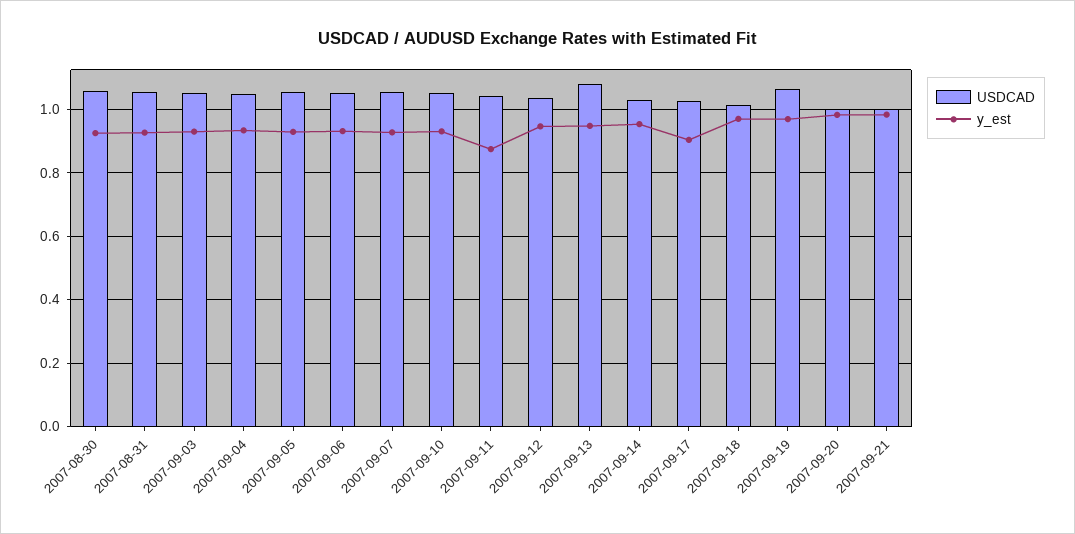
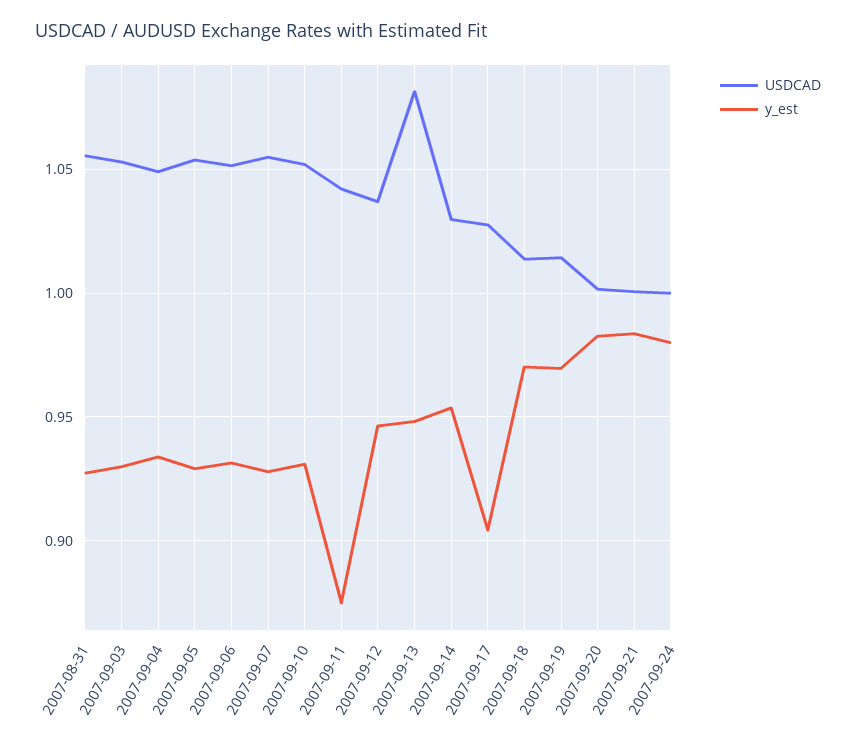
USDCAD, 2007-08-30: 1.06 -> none
y_est, 2007-08-30: 0.92 -> none
USDCAD, 2007-09-19: 1.06 -> 1.015
USDCAD, 2007-09-24: none -> 1
y_est, 2007-09-24: none -> 0.98

